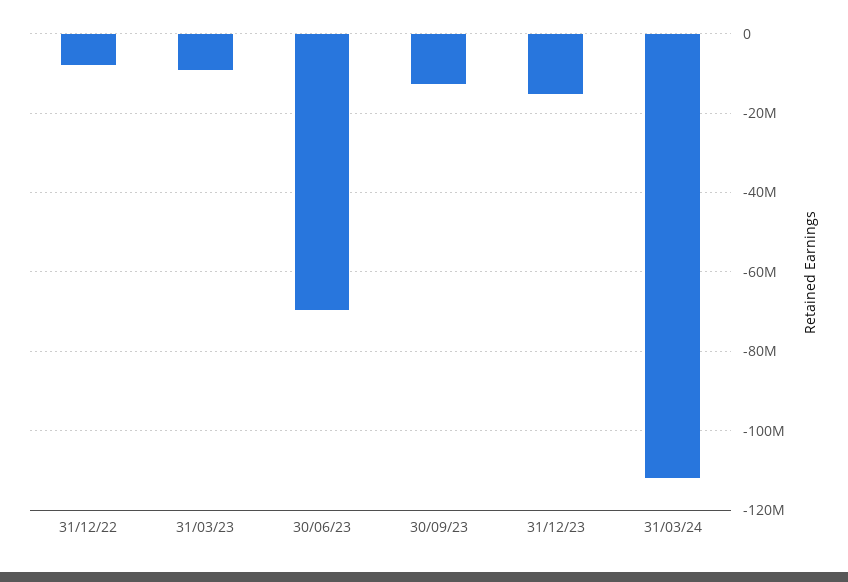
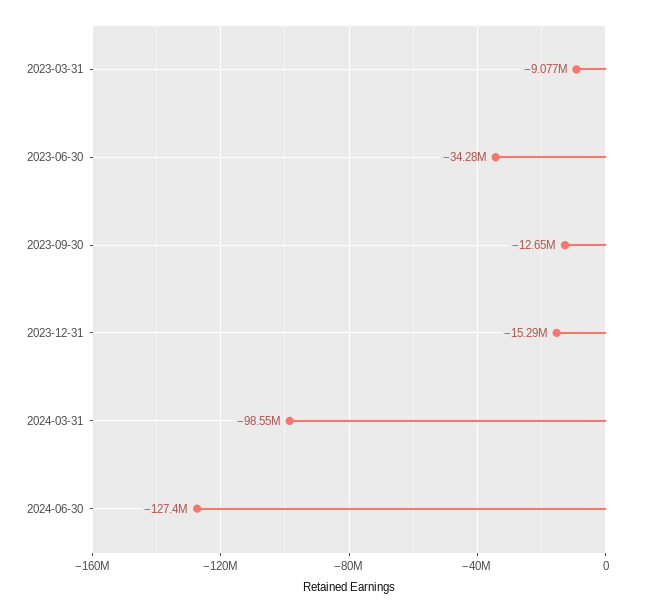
31/12/22: -8000000 -> none
30/06/23: -70000000 -> -34280000
31/03/24: -112000000 -> -98550000
2024-06-30: none -> -127400000

